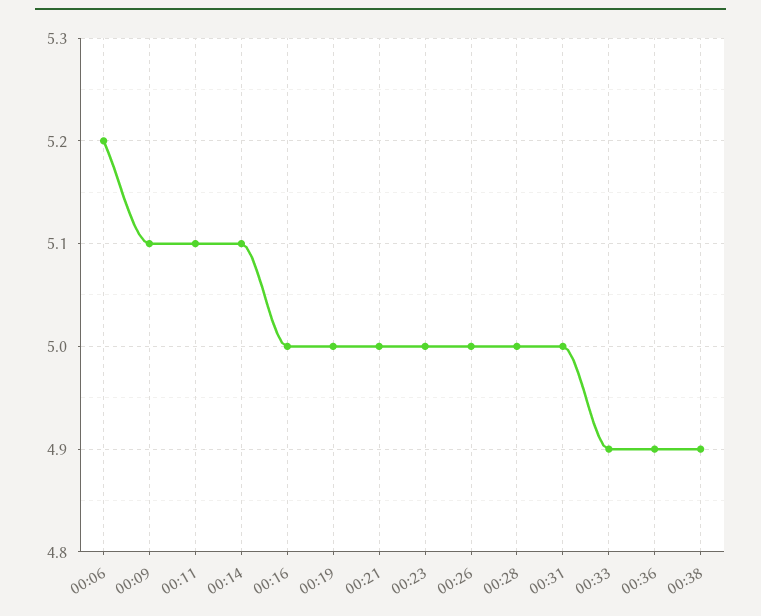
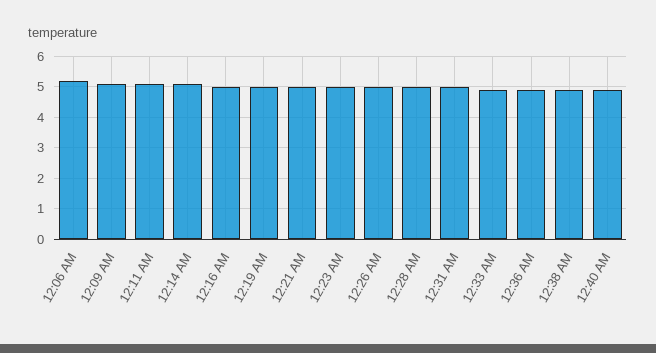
12:40 AM: none -> 5

